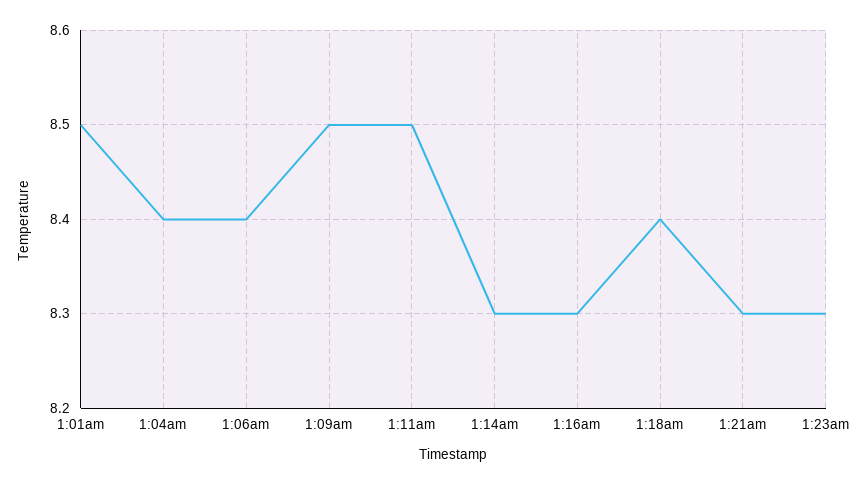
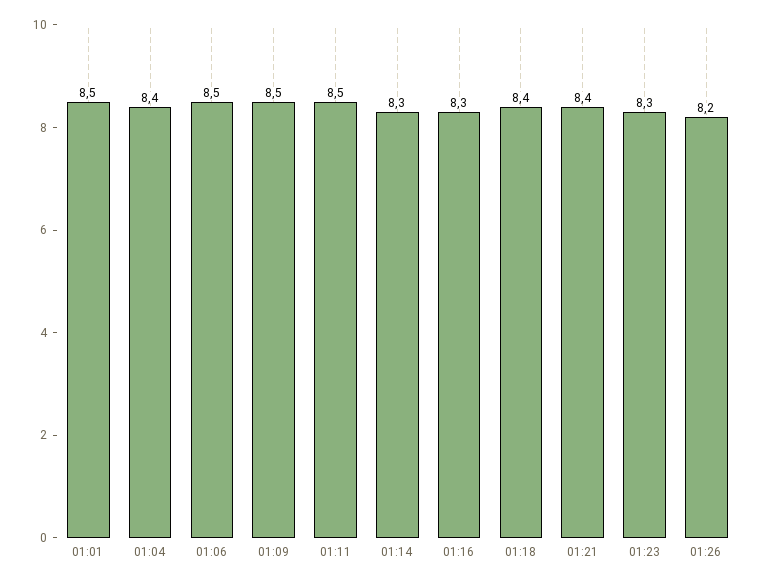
1:06am: 8.4 -> 8.5
1:21am: 8.3 -> 8.4
01:26: none -> 8.2

